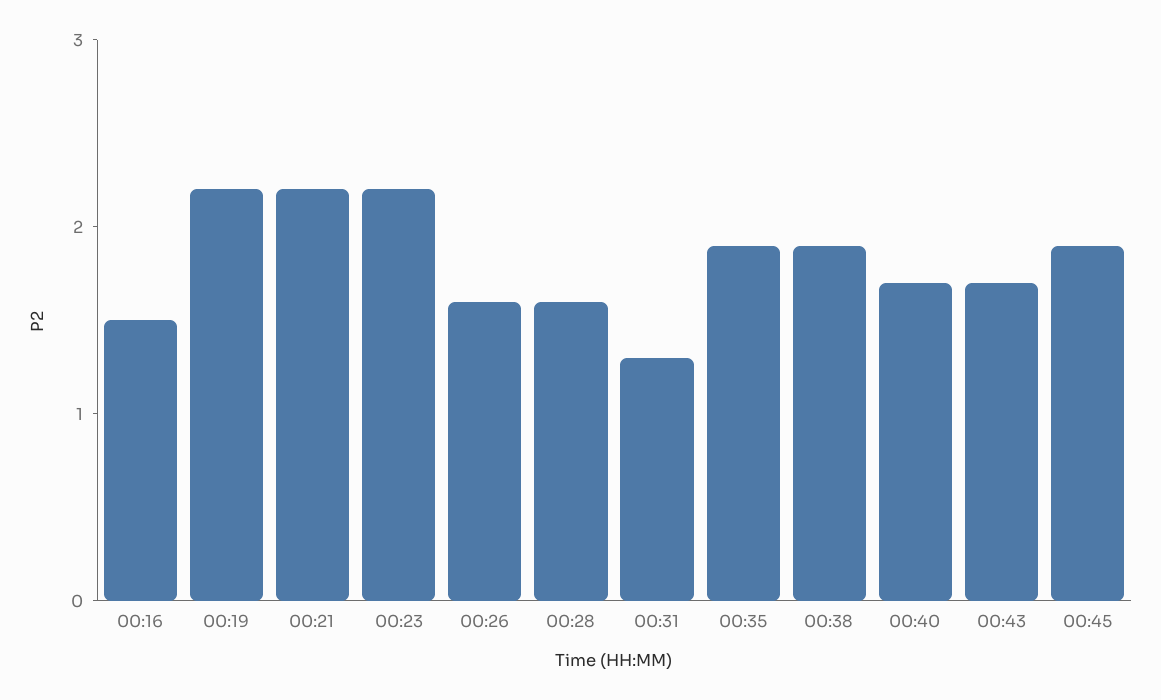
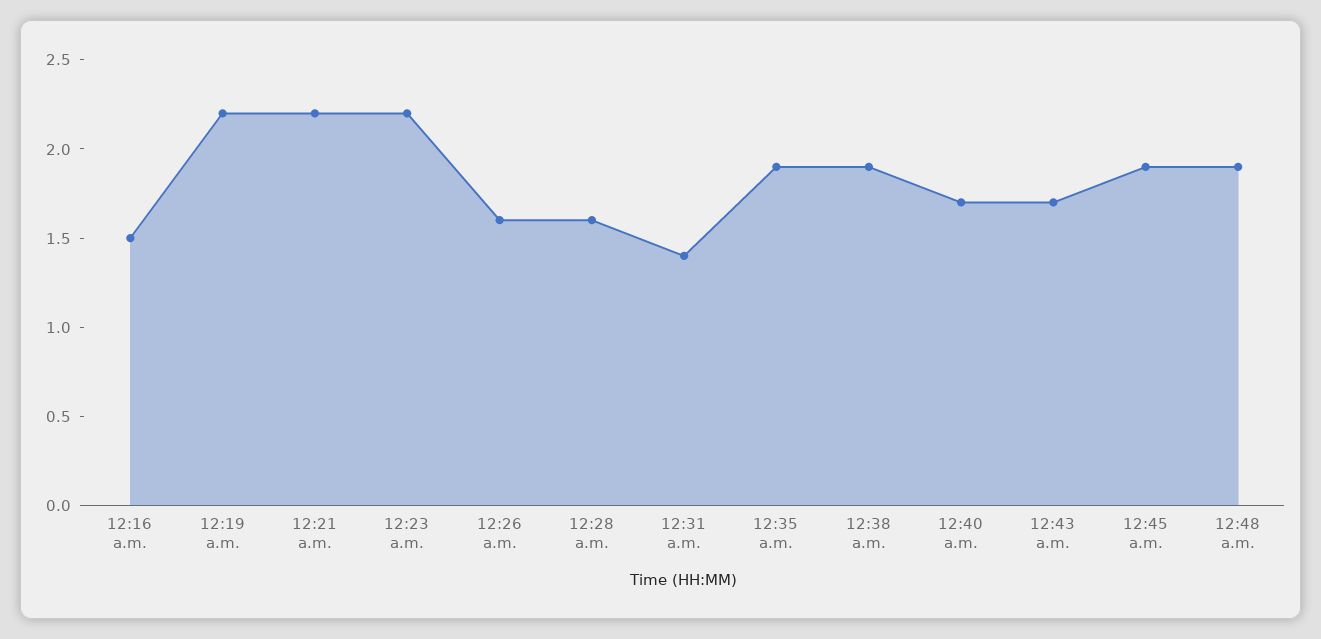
00:31: 1.3 -> 1.4
12:48 a.m.: none -> 1.9

